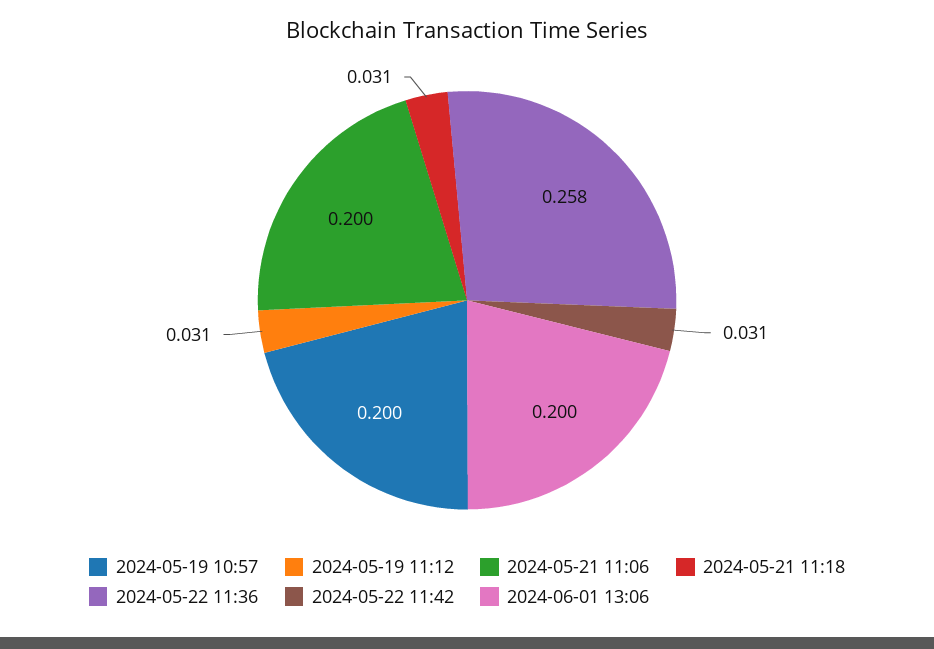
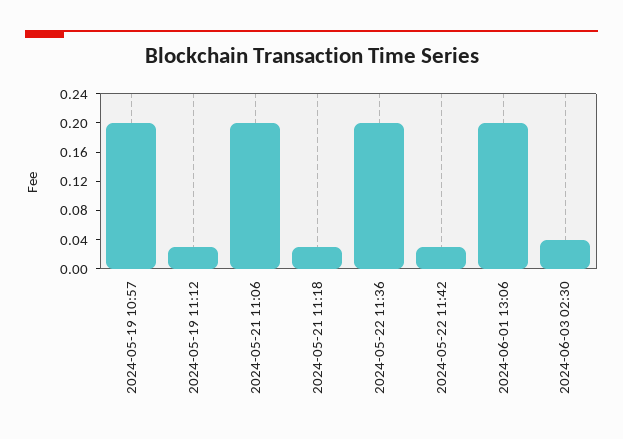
2024-05-22 11:36: 0.258 -> 0.2
2024-06-03 02:30: none -> 0.04

